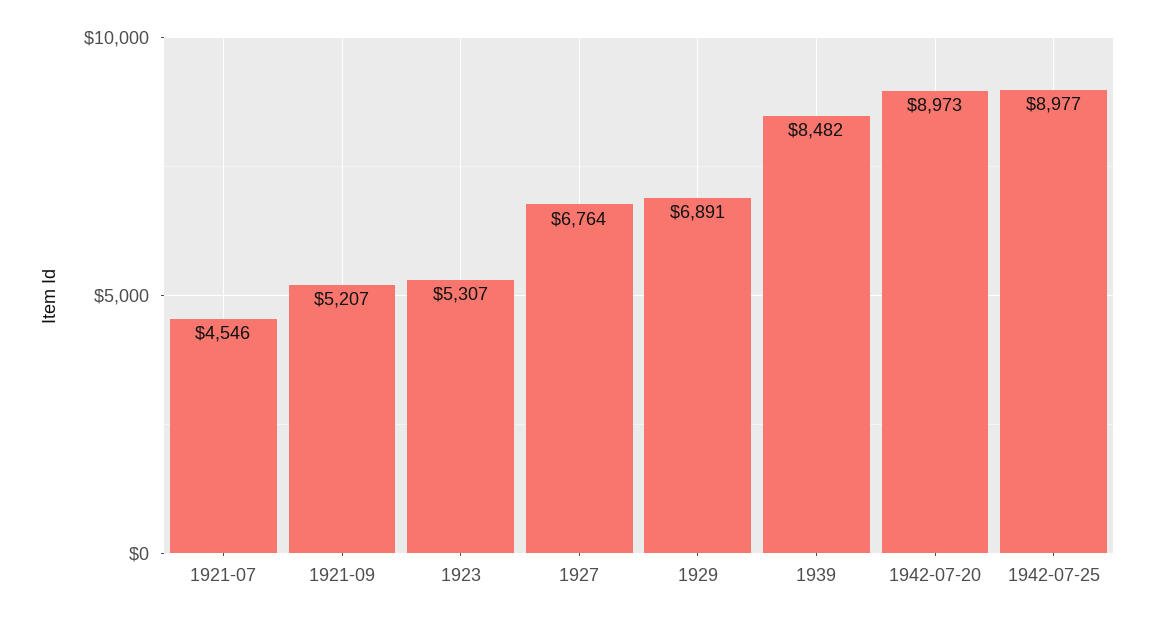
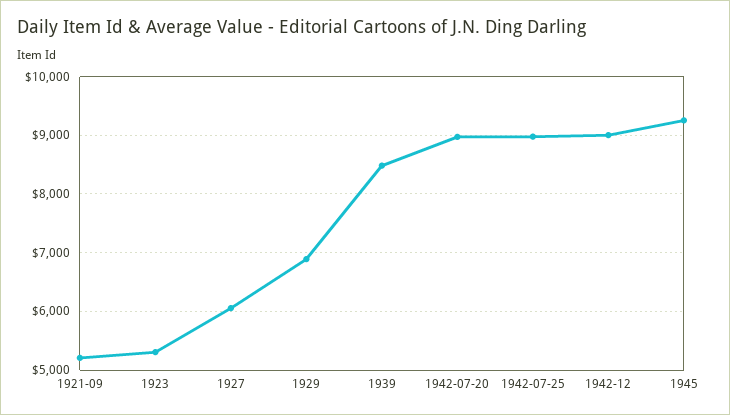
1921-07: 4546 -> none
1927: 6764 -> 6000
1942-12: none -> 9000
1945: none -> 9200

